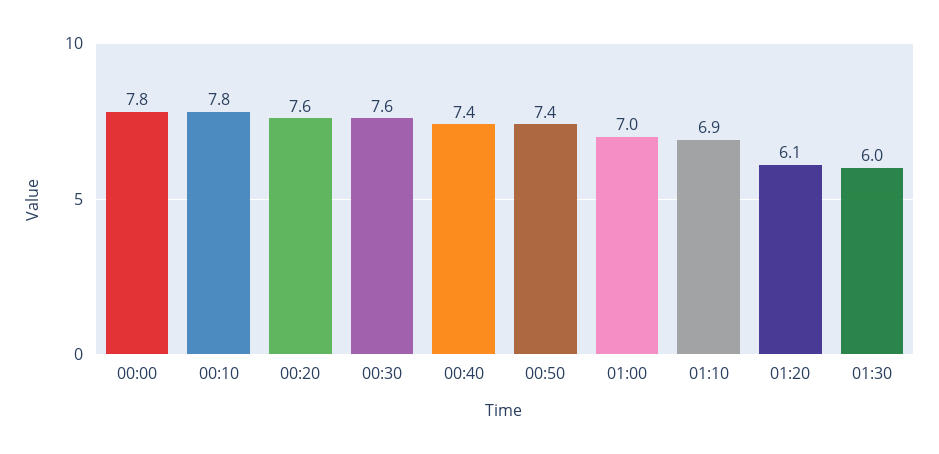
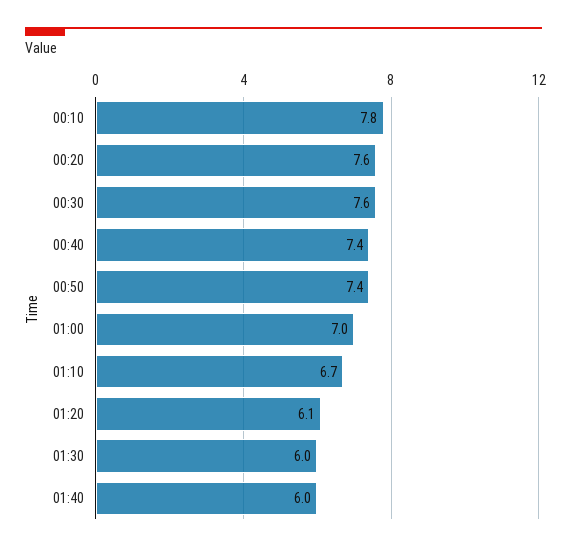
00:00: 7.8 -> none
01:10: 6.9 -> 6.7
01:40: none -> 6

